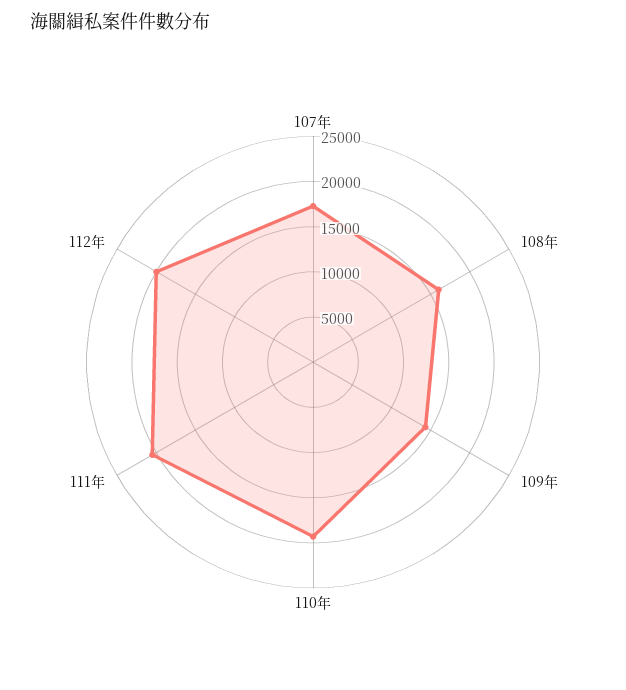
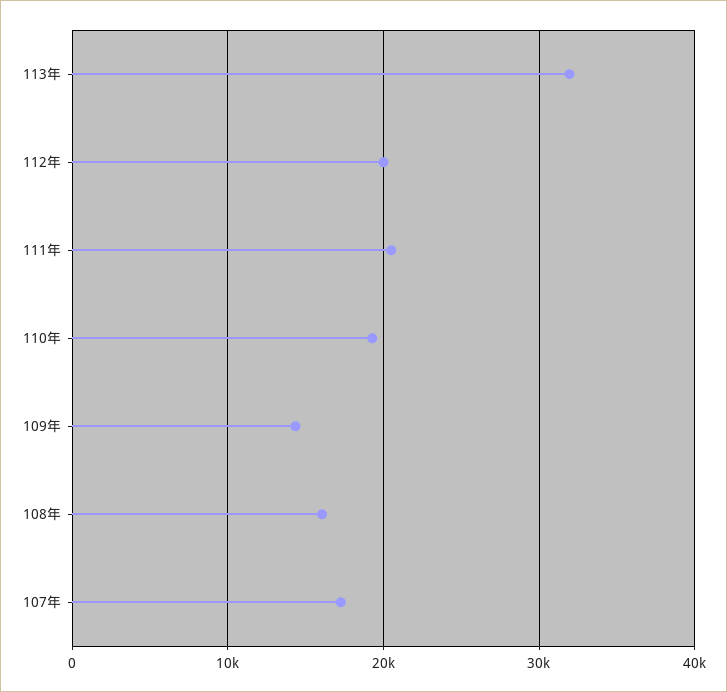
113年: none -> 32000

